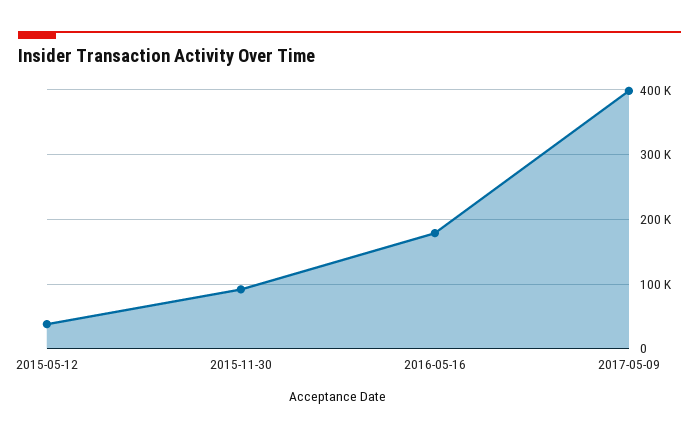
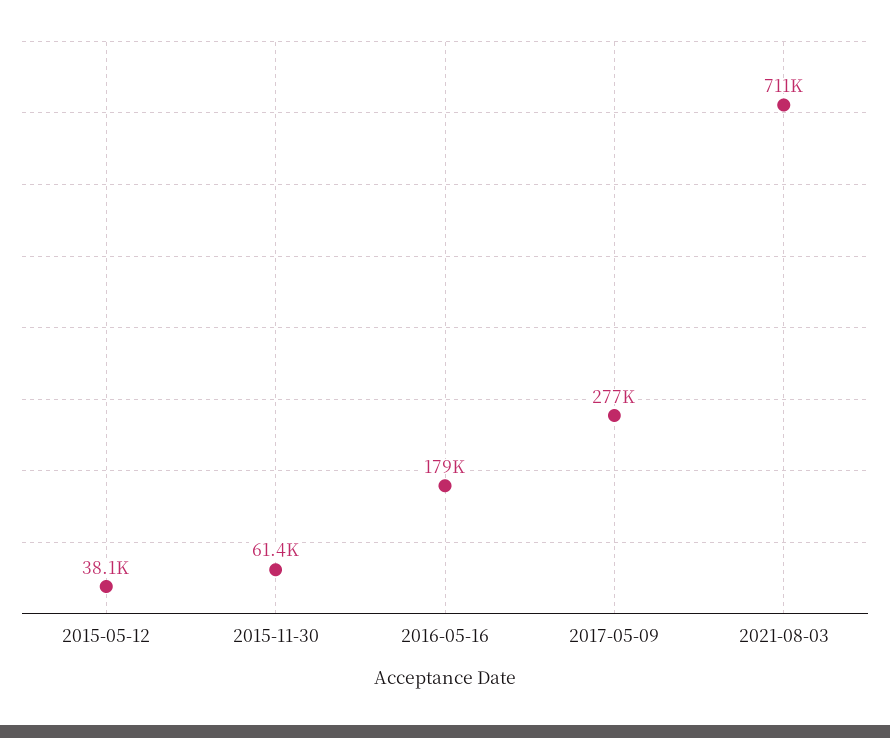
2015-11-30: 90000 -> 61400
2017-05-09: 400000 -> 277000
2021-08-03: none -> 711000

